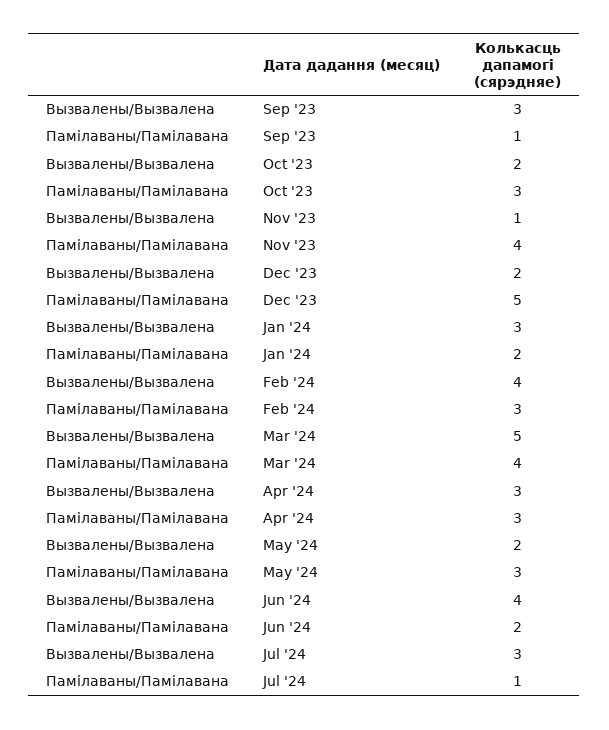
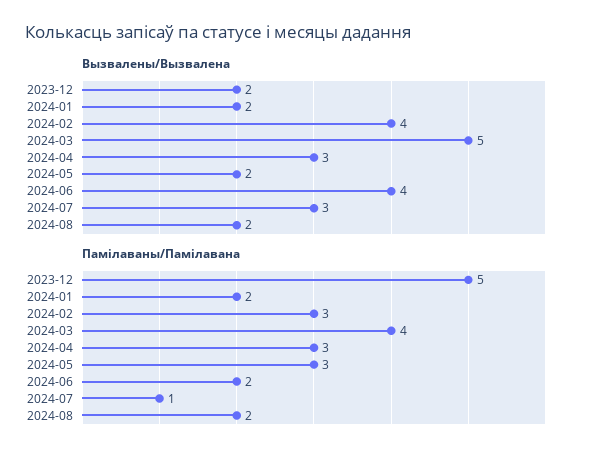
Вызвалены/Вызвалена, Sep '23: 3 -> none
Памілаваны/Памілавана, Sep '23: 1 -> none
Вызвалены/Вызвалена, Oct '23: 2 -> none
Памілаваны/Памілавана, Oct '23: 3 -> none
Вызвалены/Вызвалена, Nov '23: 1 -> none
Памілаваны/Памілавана, Nov '23: 4 -> none
Вызвалены/Вызвалена, Jan '24: 3 -> 2
Вызвалены/Вызвалена, 2024-08: none -> 2
Памілаваны/Памілавана, 2024-08: none -> 2

